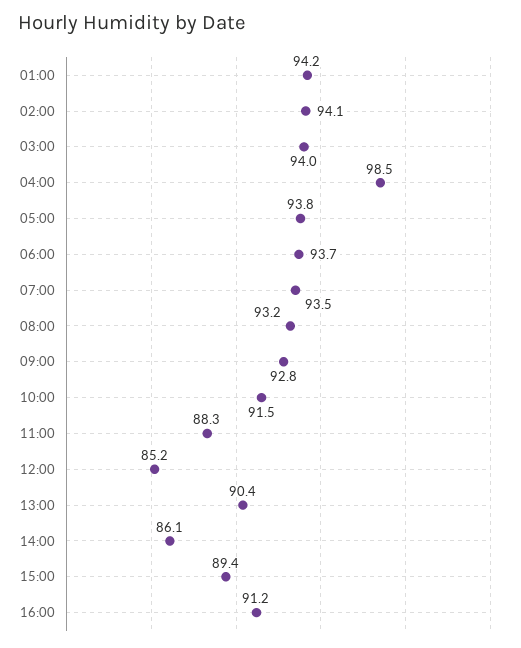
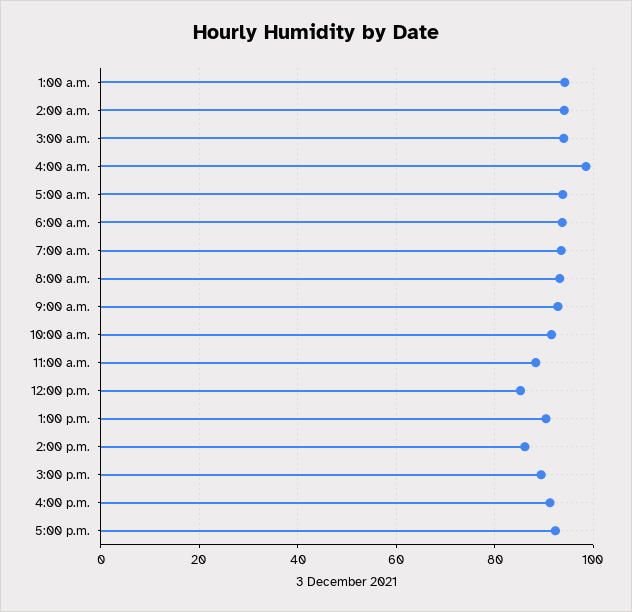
5:00 p.m.: none -> 92

